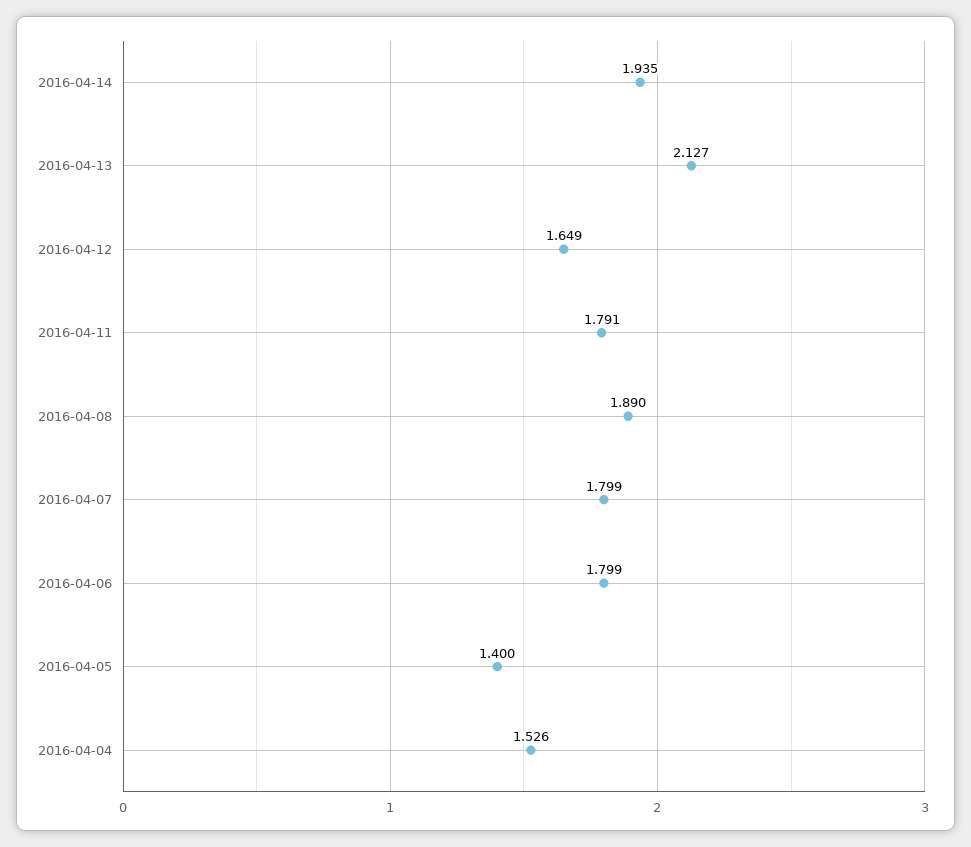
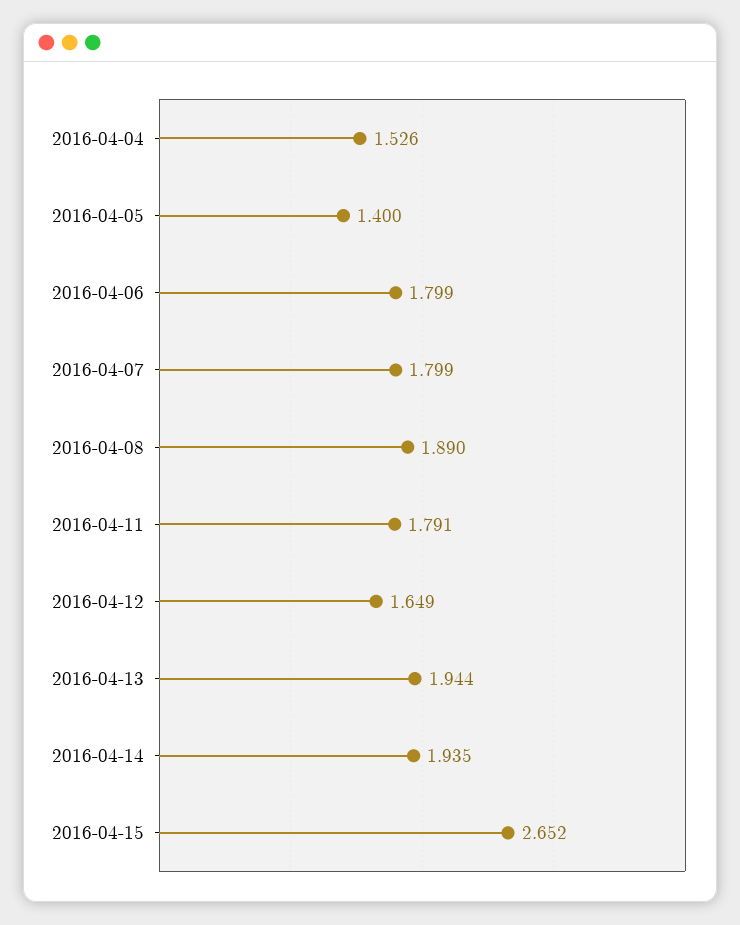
2016-04-13: 2.127 -> 1.944
2016-04-15: none -> 2.652

